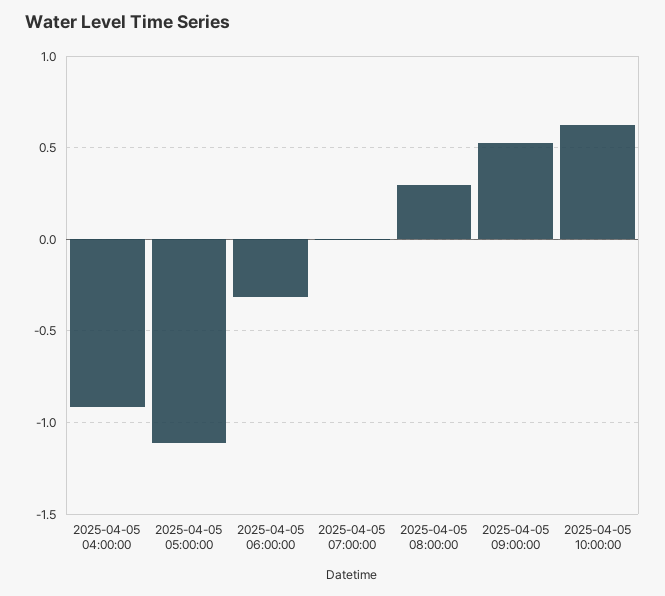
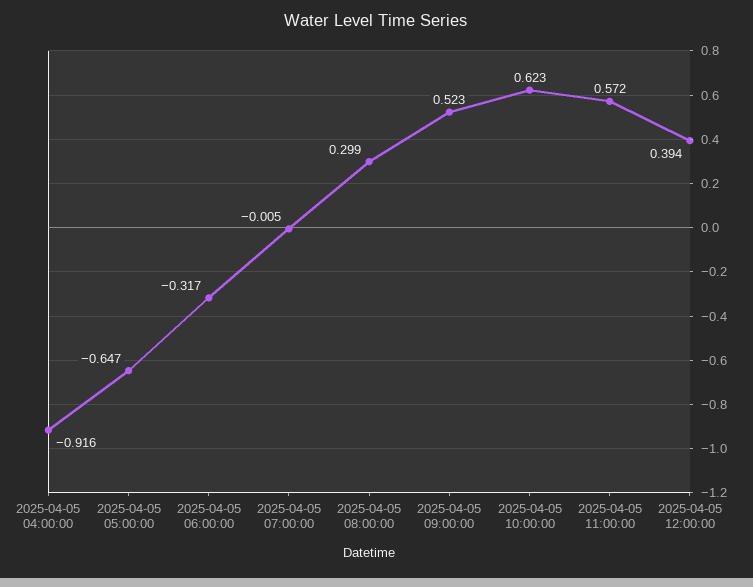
2025-04-05 05:00:00: -1.1 -> -0.647
2025-04-05 11:00:00: none -> 0.572
2025-04-05 12:00:00: none -> 0.394

